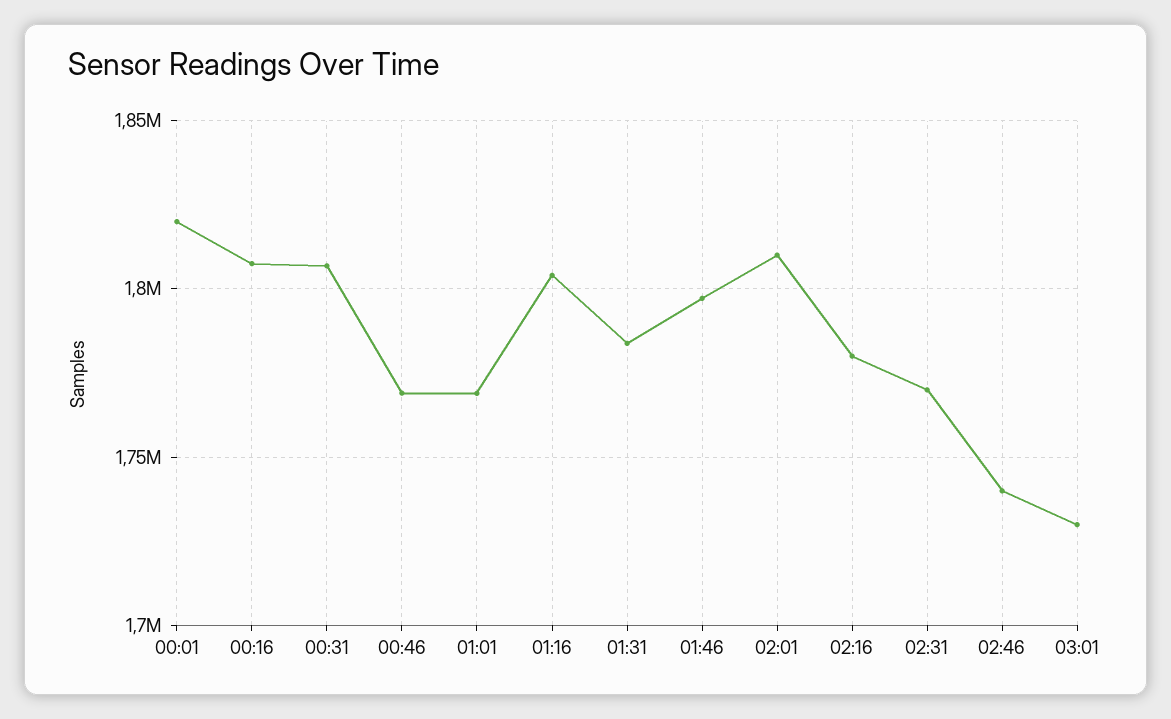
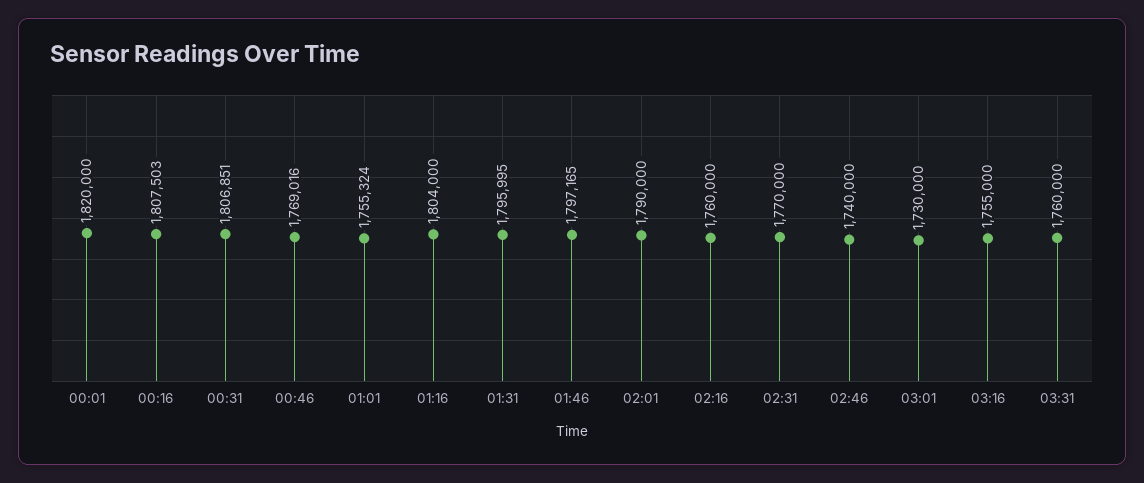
01:01: 1770000 -> 1755324
01:31: 1785000 -> 1795995
02:01: 1810000 -> 1790000
02:16: 1780000 -> 1760000
03:16: none -> 1755000
03:31: none -> 1760000

